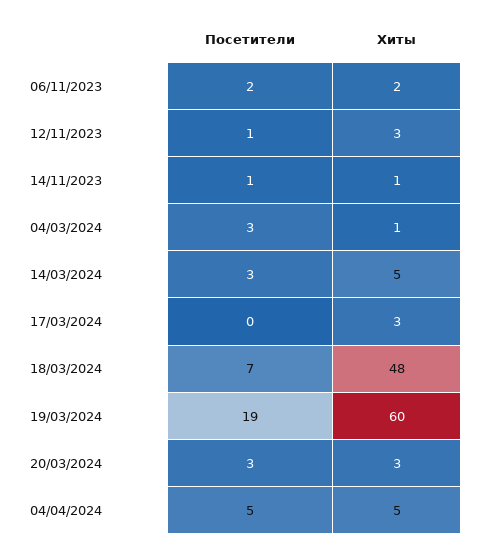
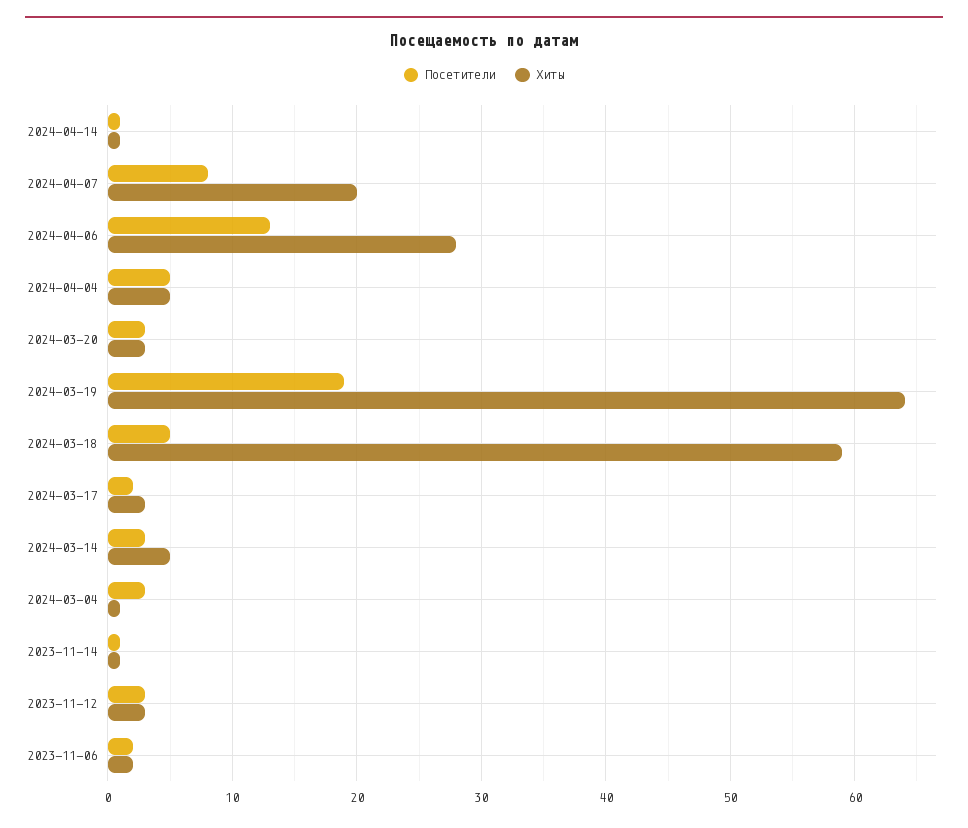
Посетители, 12/11/2023: 1 -> 3
Посетители, 17/03/2024: 0 -> 2
Посетители, 18/03/2024: 7 -> 5
Хиты, 18/03/2024: 48 -> 59
Хиты, 19/03/2024: 60 -> 64
Посетители, 2024-04-14: none -> 1
Хиты, 2024-04-14: none -> 1
Посетители, 2024-04-07: none -> 8
Хиты, 2024-04-07: none -> 20
Посетители, 2024-04-06: none -> 13
Хиты, 2024-04-06: none -> 28

